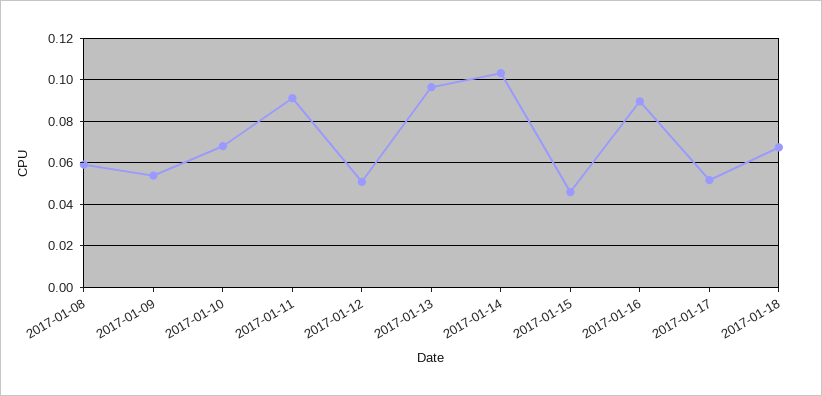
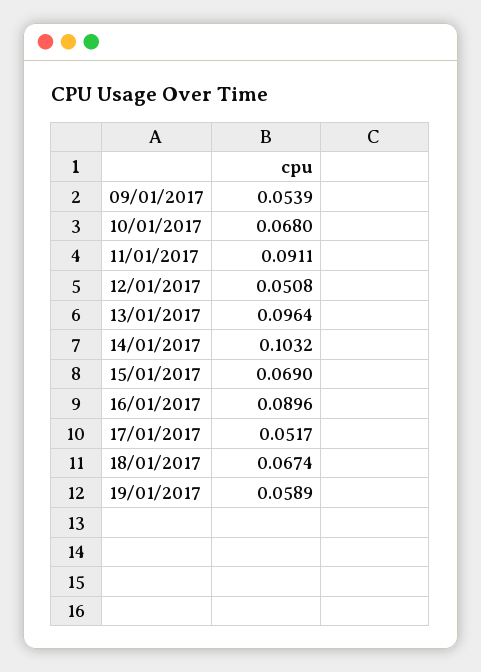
2017-01-08: 0.06 -> none
2017-01-15: 0.045 -> 0.069
19/01/2017: none -> 0.0589

